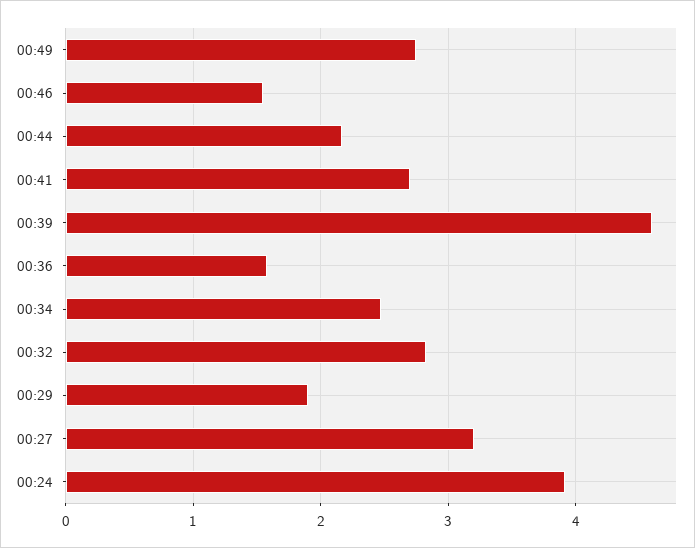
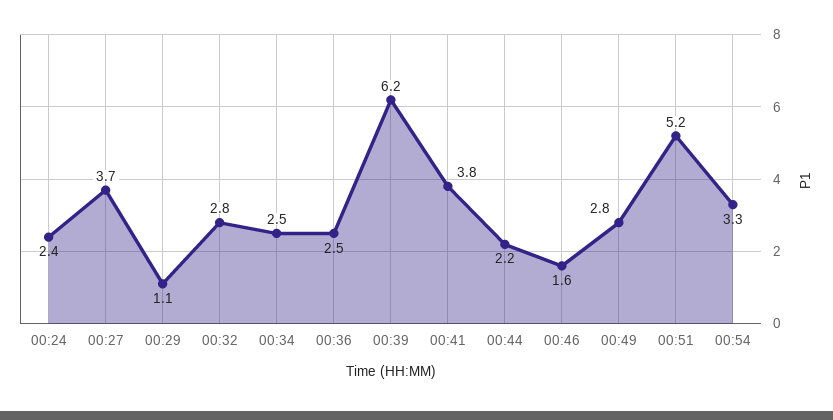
00:41: 2.7 -> 3.8
00:39: 4.6 -> 6.2
00:36: 1.6 -> 2.5
00:29: 1.9 -> 1.1
00:27: 3.2 -> 3.7
00:24: 3.9 -> 2.4
00:51: none -> 5.2
00:54: none -> 3.3

